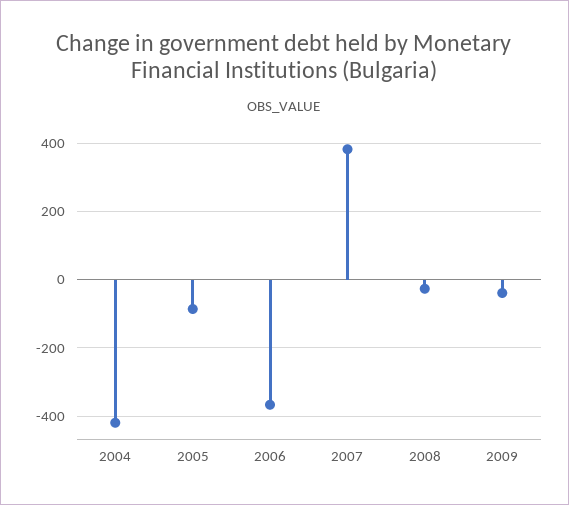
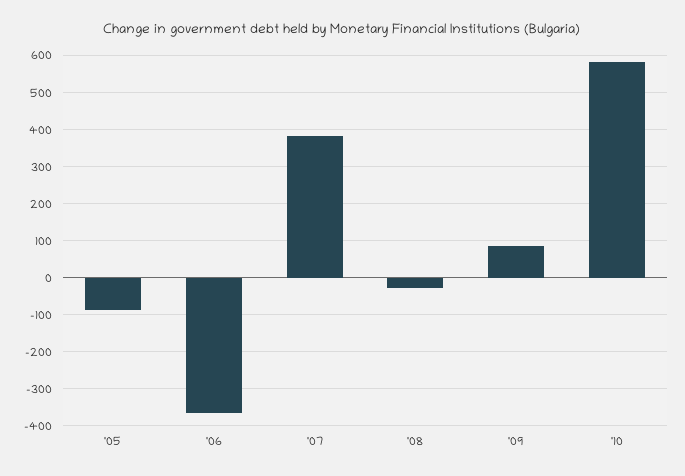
2004: -420 -> none
2009: -40 -> 80
'10: none -> 580

